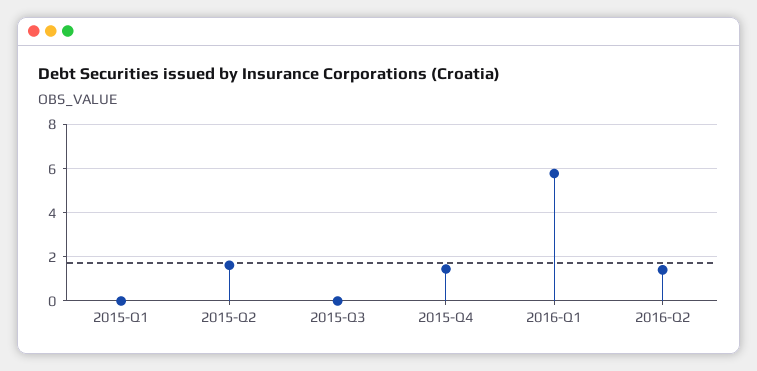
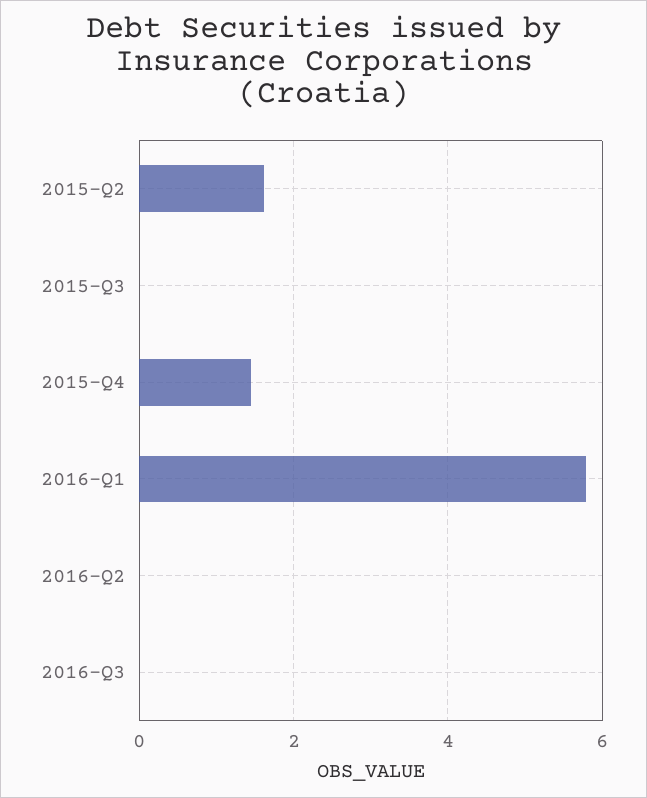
2015-Q1: 0 -> none
2016-Q2: 1.5 -> 0
2016-Q3: none -> 0

